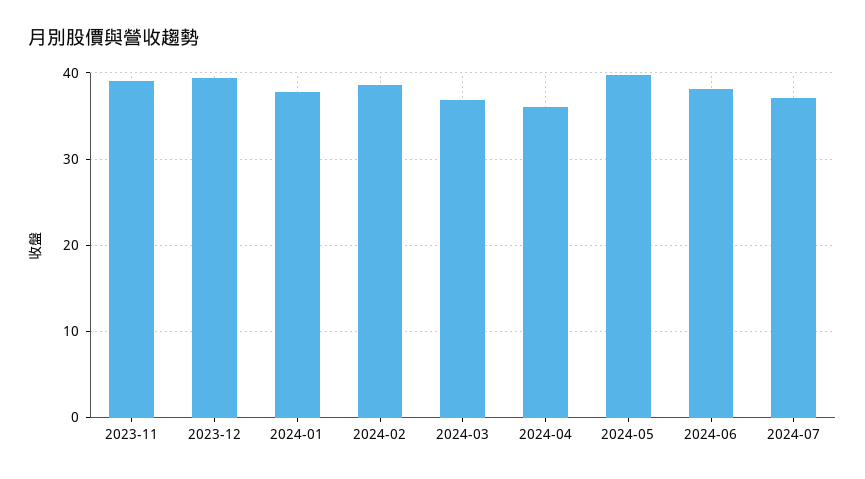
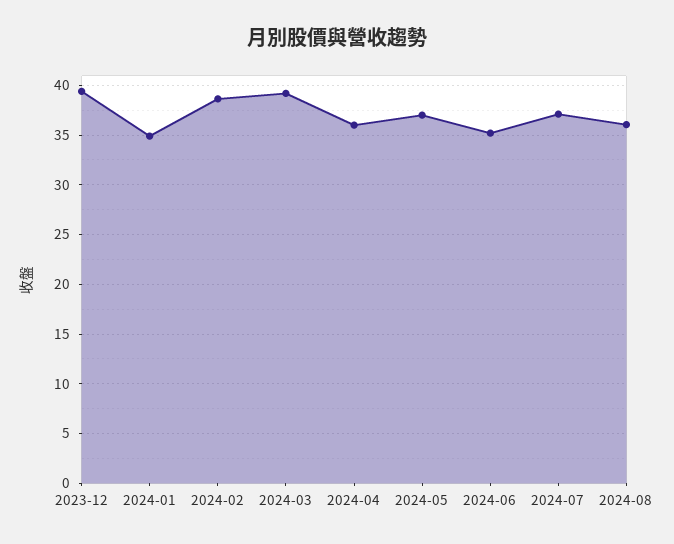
2023-11: 39 -> none
2024-01: 38 -> 35
2024-03: 37 -> 39
2024-05: 40 -> 37
2024-06: 38 -> 35
2024-08: none -> 36

